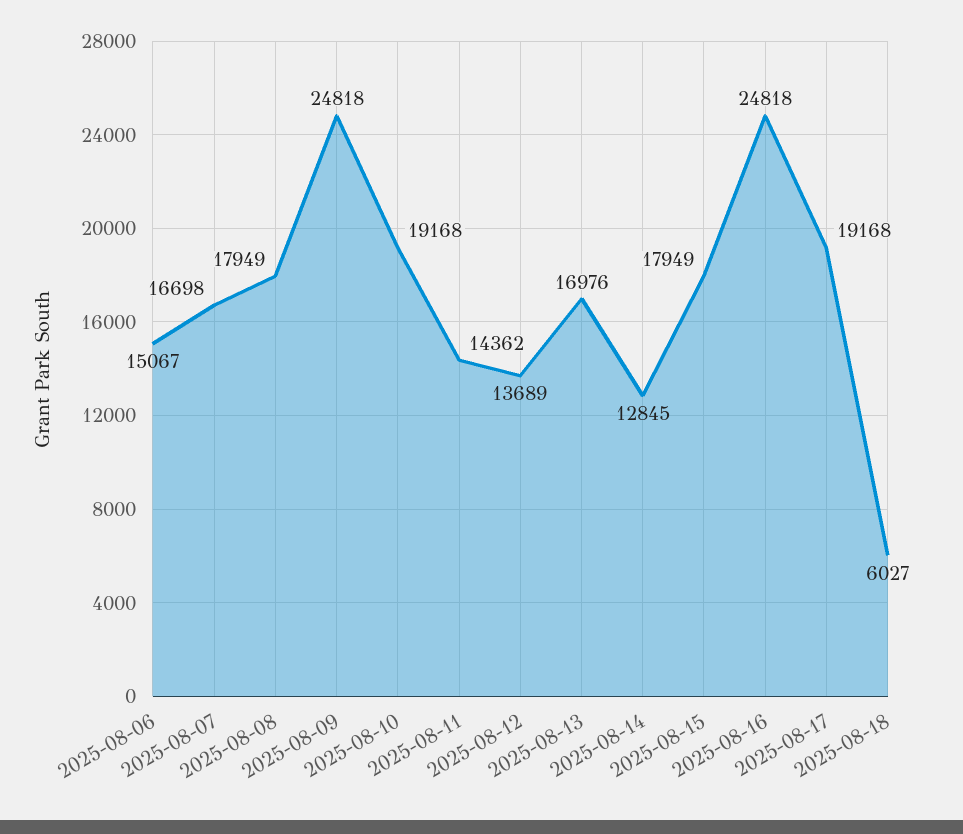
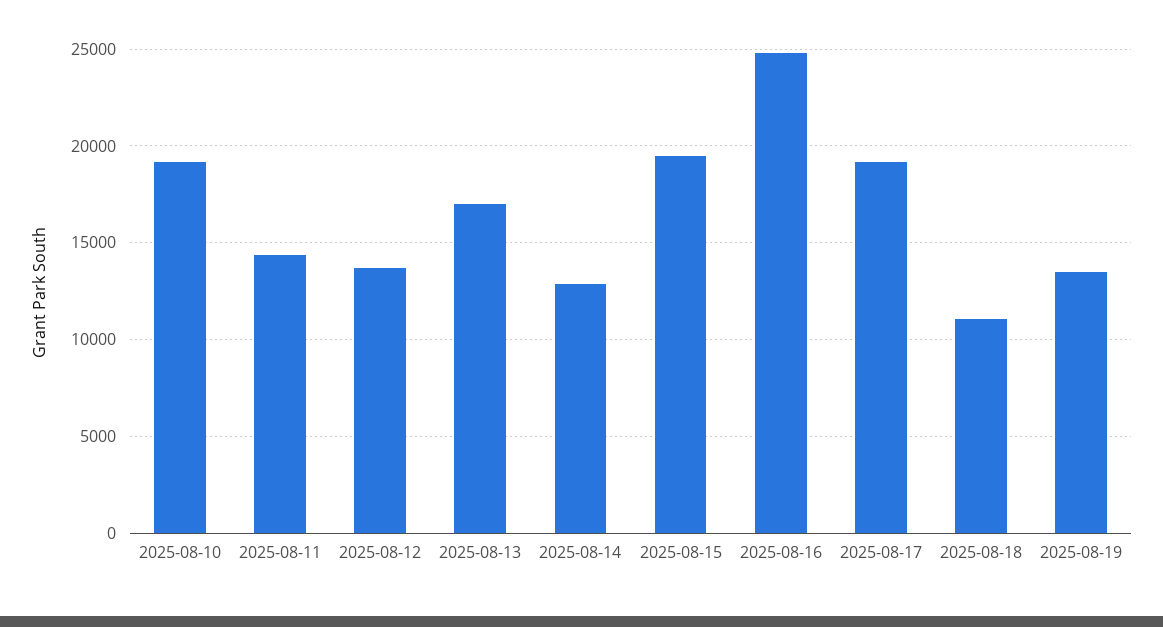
2025-08-06: 15067 -> none
2025-08-07: 16698 -> none
2025-08-08: 17949 -> none
2025-08-09: 24818 -> none
2025-08-15: 17949 -> 19500
2025-08-18: 6027 -> 11000
2025-08-19: none -> 13500

